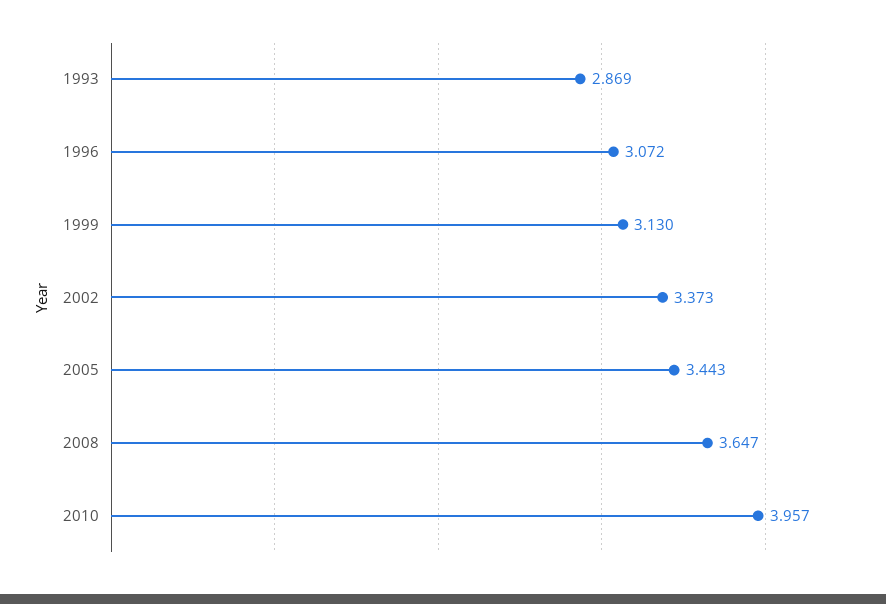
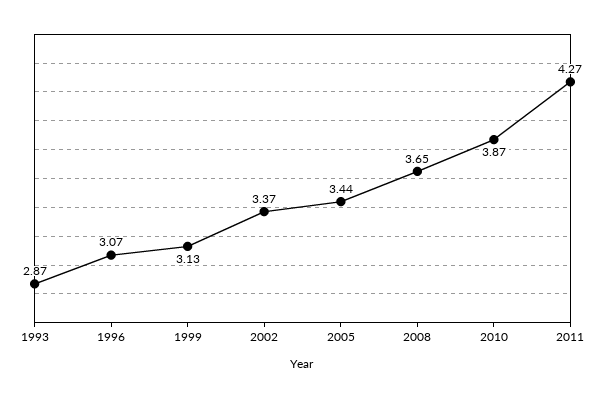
2010: 3.957 -> 3.87
2011: none -> 4.27

